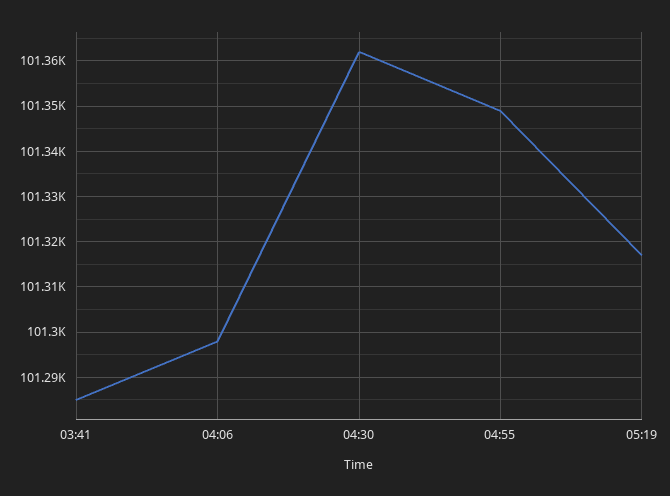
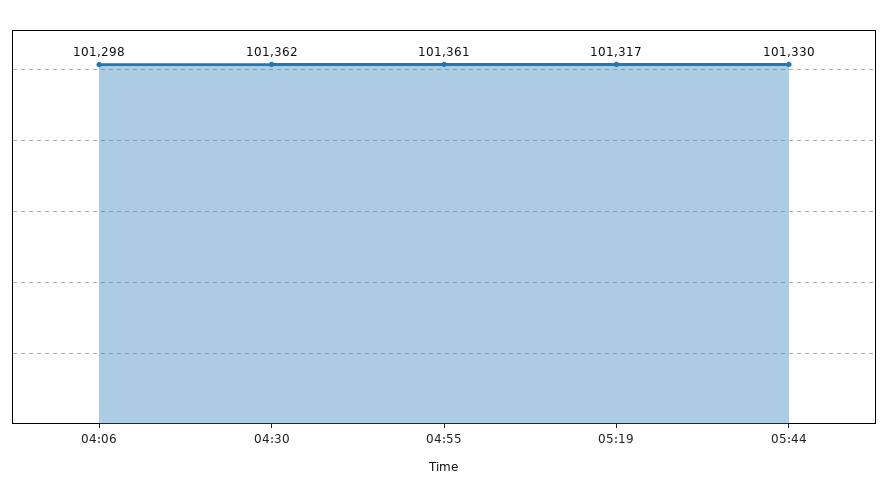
03:41: 101285 -> none
04:55: 101350 -> 101361
05:44: none -> 101330

